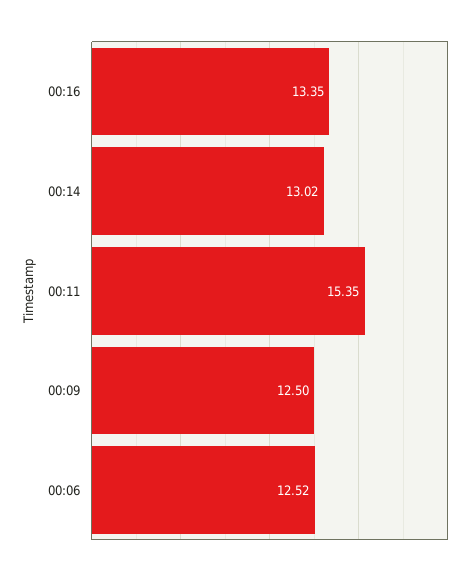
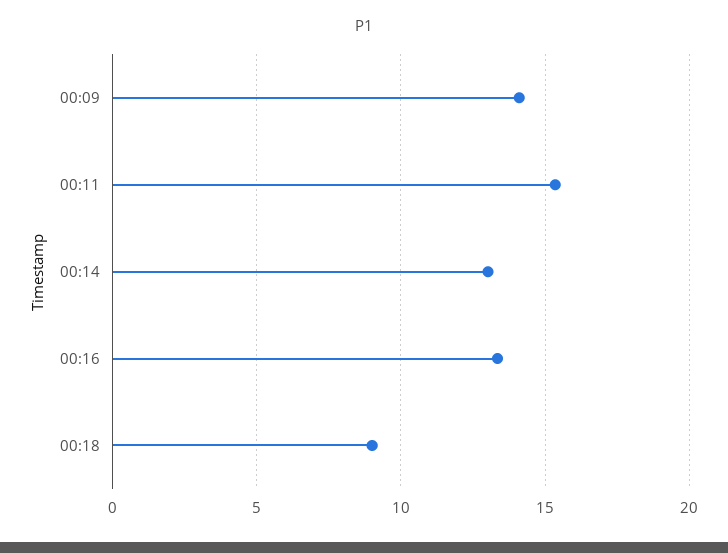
00:09: 12.5 -> 14
00:06: 12.52 -> none
00:18: none -> 9

